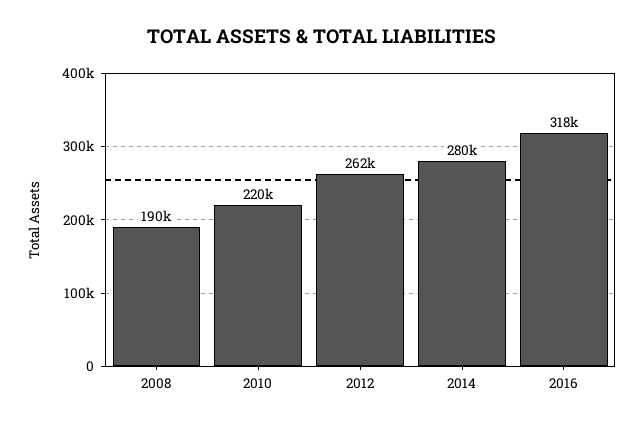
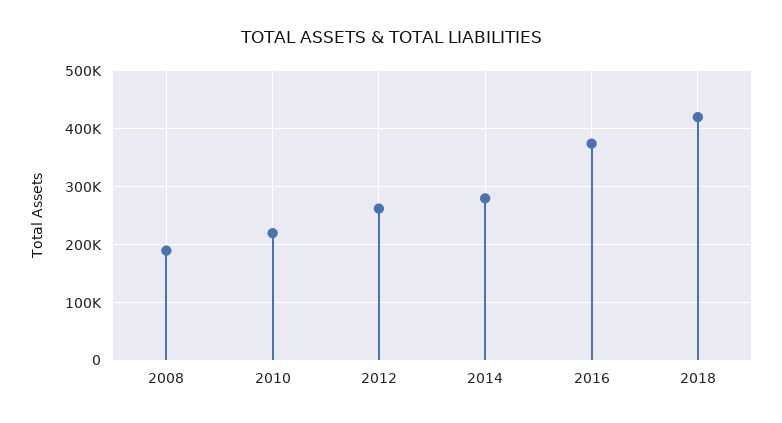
2016: 318000 -> 380000
2018: none -> 420000

